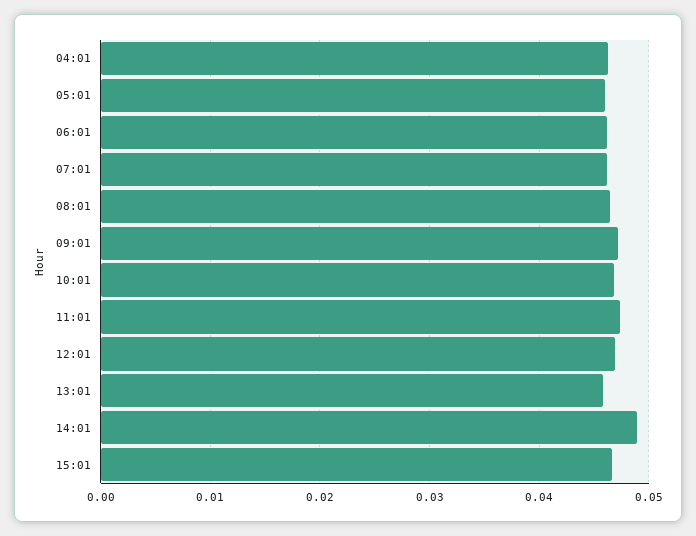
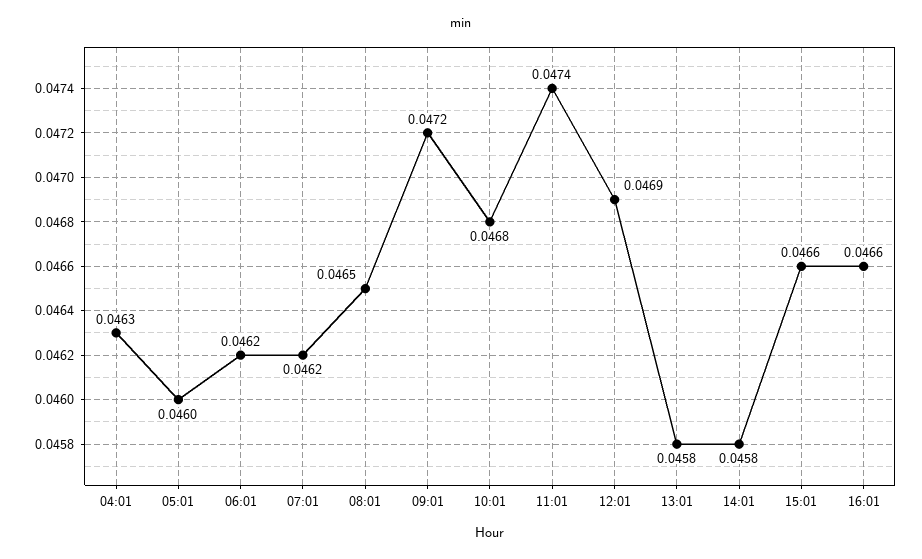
14:01: 0.049 -> 0.0458
16:01: none -> 0.0466

